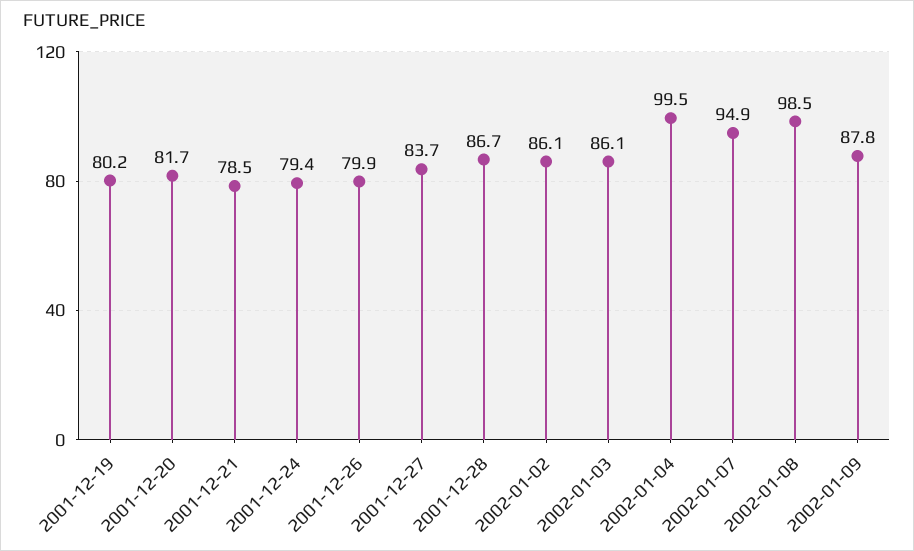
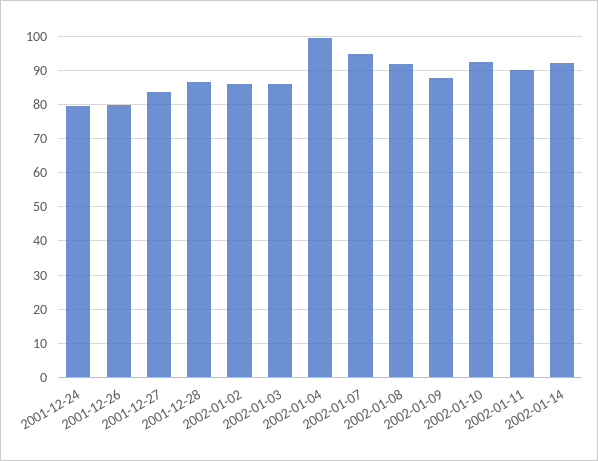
2001-12-19: 80.2 -> none
2001-12-20: 81.7 -> none
2001-12-21: 78.5 -> none
2002-01-08: 98.5 -> 92
2002-01-10: none -> 92
2002-01-11: none -> 90
2002-01-14: none -> 92

